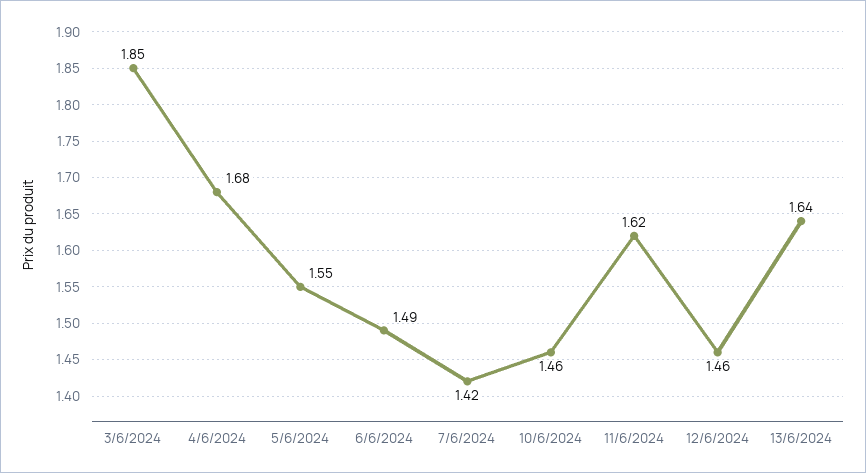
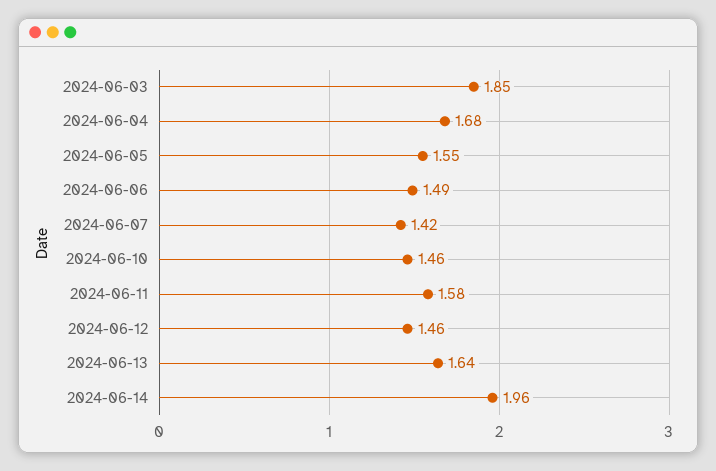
11/6/2024: 1.62 -> 1.58
2024-06-14: none -> 1.96

